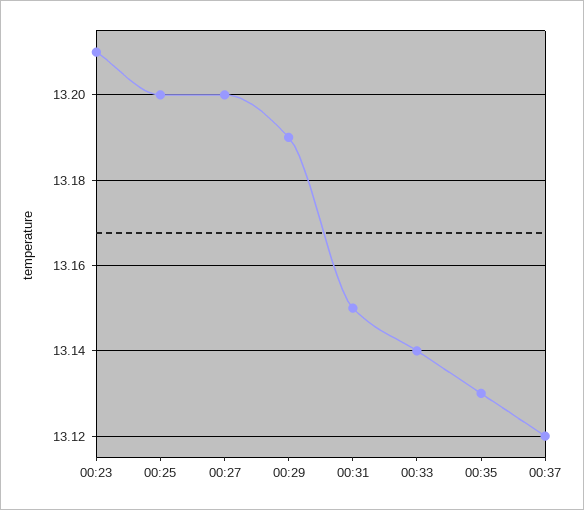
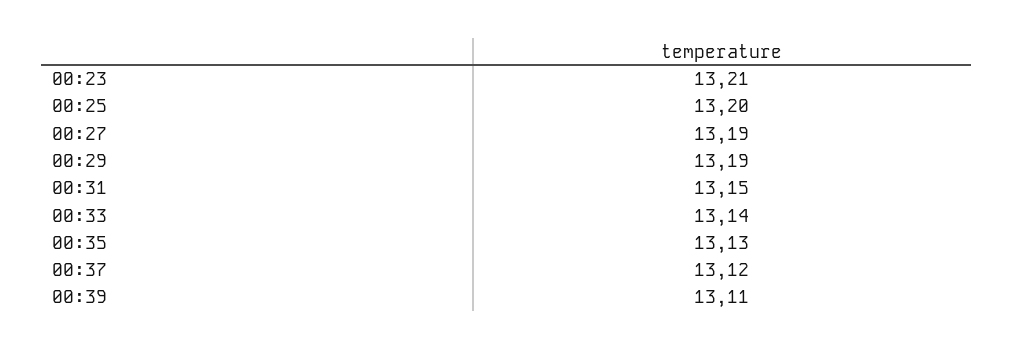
00:27: 13.2 -> 13.19
00:39: none -> 13.11

